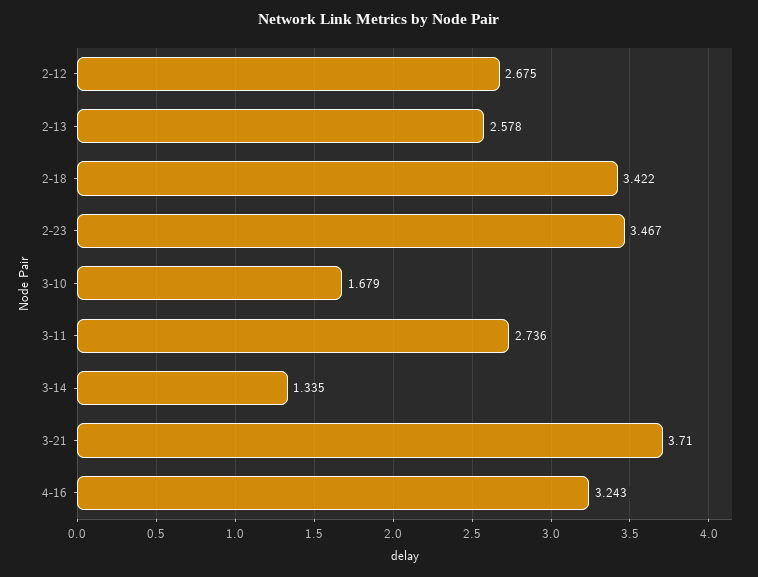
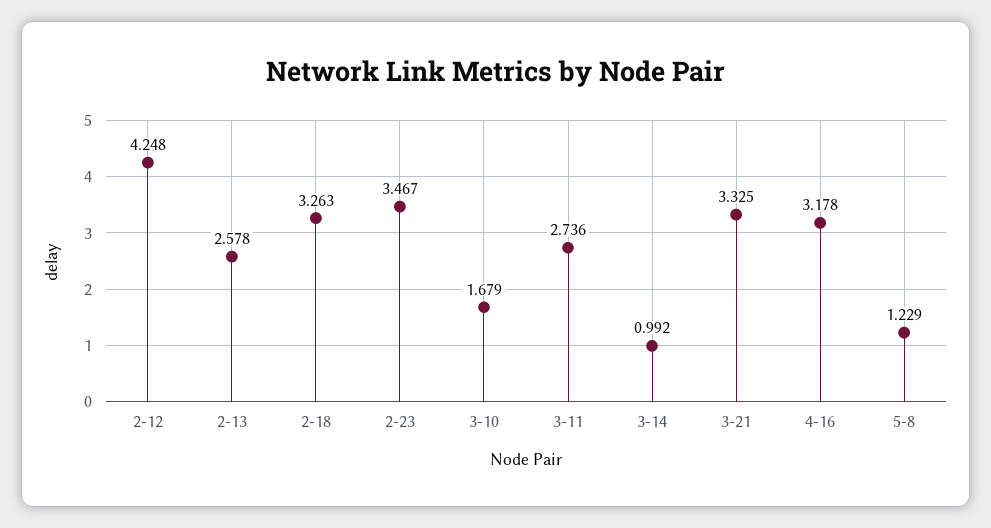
2-12: 2.675 -> 4.248
2-18: 3.422 -> 3.263
3-14: 1.335 -> 0.992
3-21: 3.71 -> 3.325
4-16: 3.243 -> 3.178
5-8: none -> 1.229

